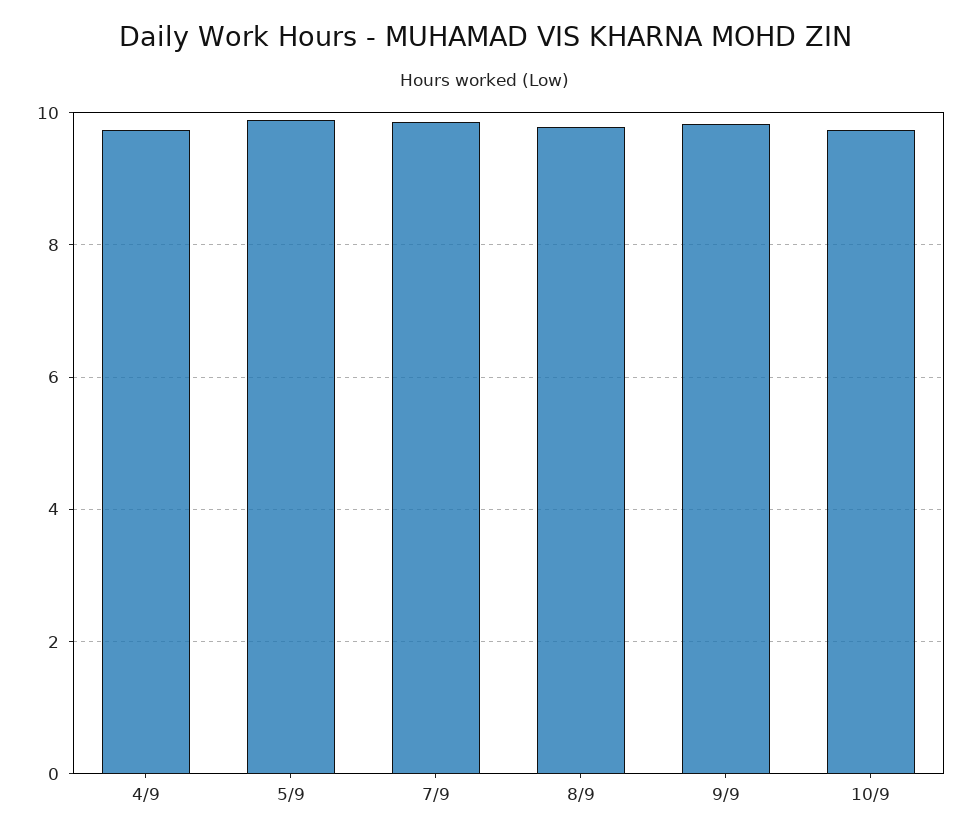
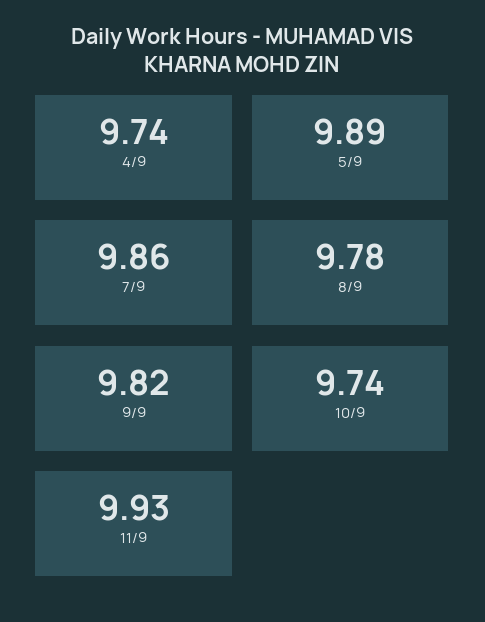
11/9: none -> 9.93

